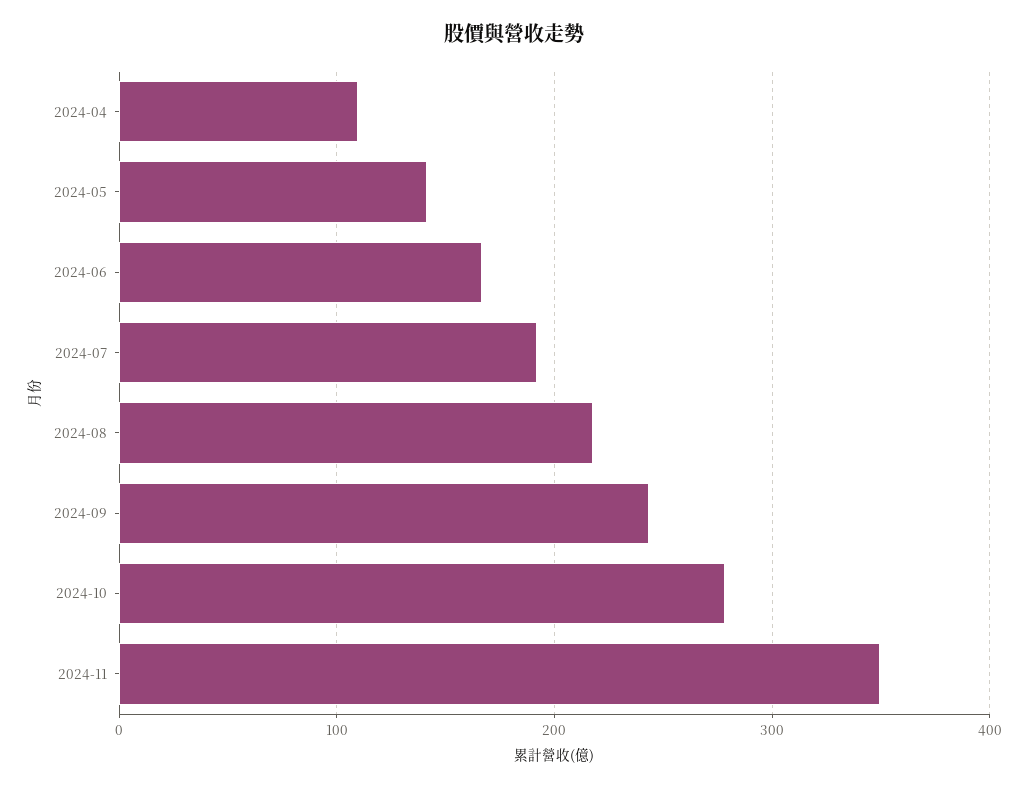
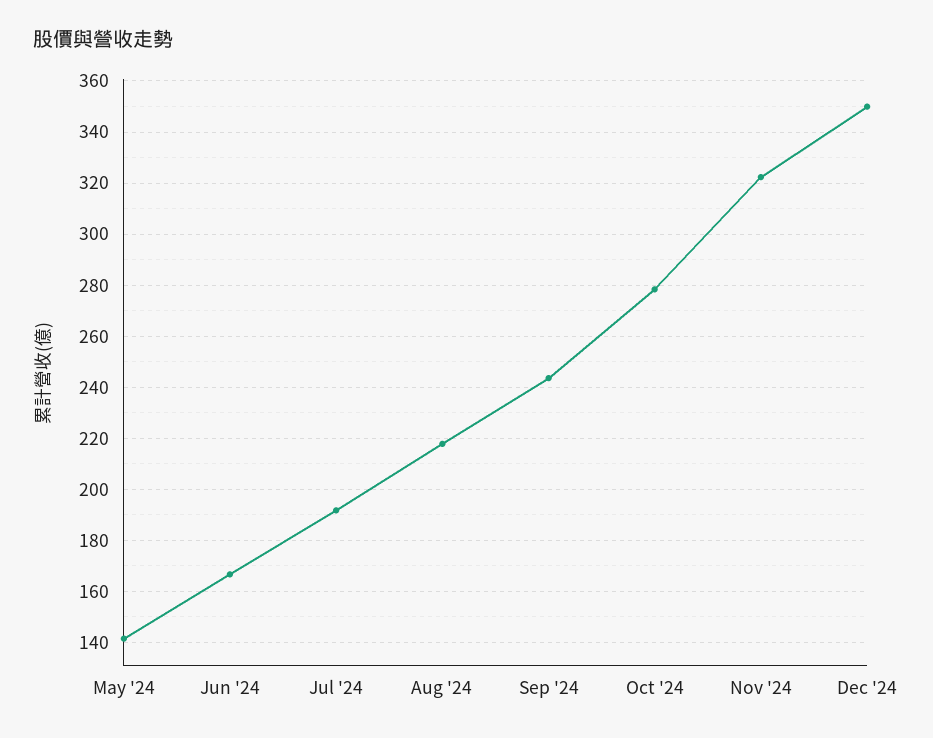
2024-04: 110 -> none
2024-11: 350 -> 322.5
Dec '24: none -> 350

